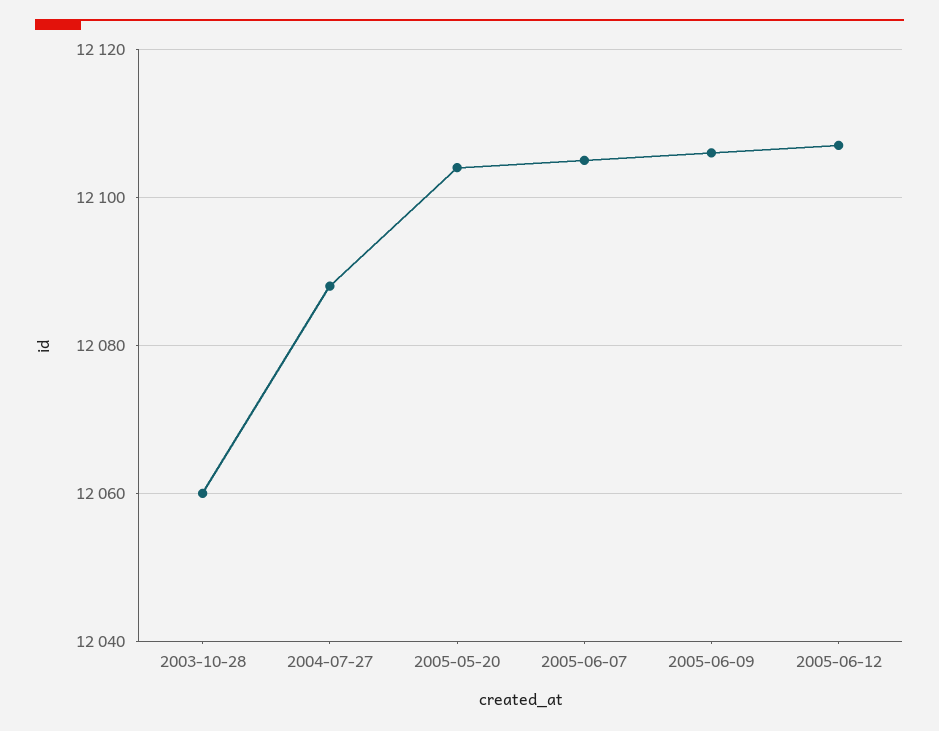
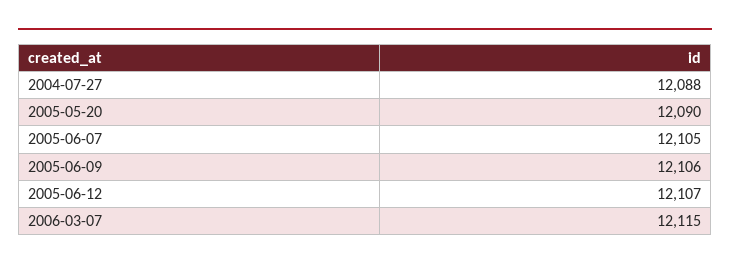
2003-10-28: 12060 -> none
2005-05-20: 12105 -> 12090
2006-03-07: none -> 12115

